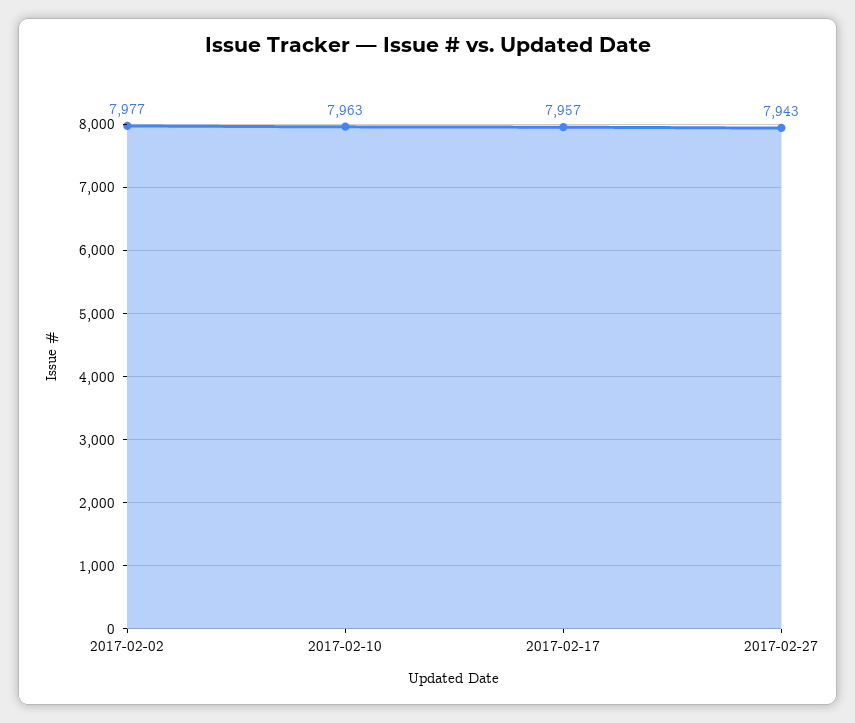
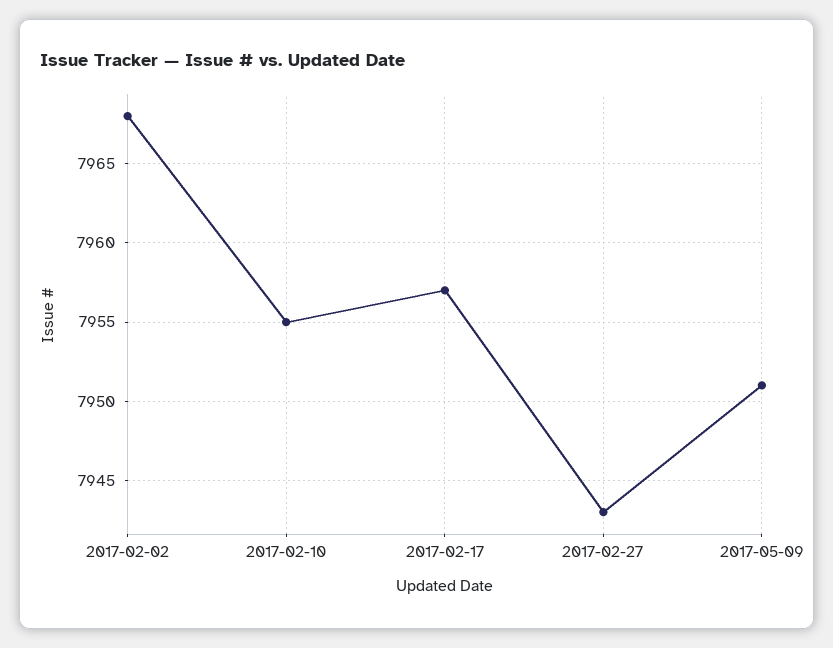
2017-02-02: 7977 -> 7968
2017-02-10: 7963 -> 7955
2017-05-09: none -> 7951

